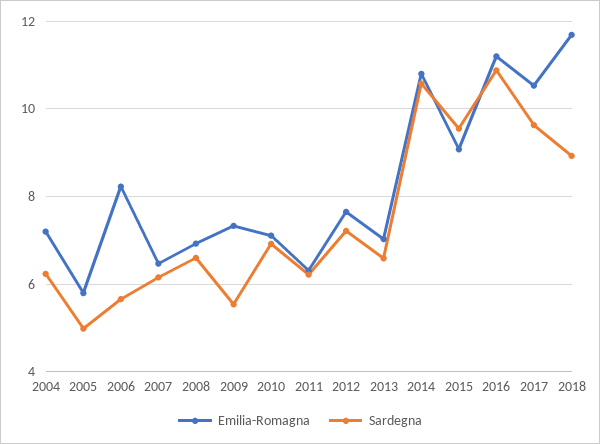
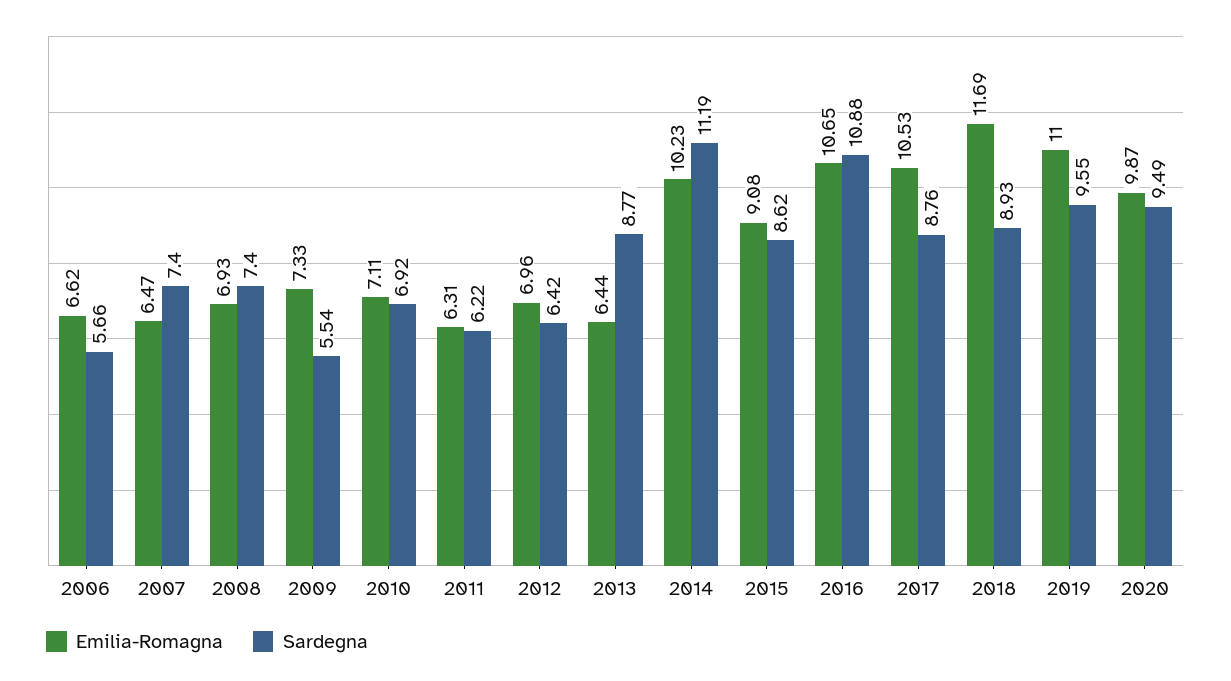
Emilia-Romagna, 2004: 7.2 -> none
Sardegna, 2004: 6.2 -> none
Emilia-Romagna, 2005: 5.8 -> none
Sardegna, 2005: 5 -> none
Emilia-Romagna, 2006: 8.2 -> 6.62
Sardegna, 2007: 6.2 -> 7.4
Sardegna, 2008: 6.6 -> 7.4
Emilia-Romagna, 2012: 7.6 -> 6.96
Sardegna, 2012: 7.2 -> 6.42
Emilia-Romagna, 2013: 7 -> 6.44
Sardegna, 2013: 6.6 -> 8.77
Emilia-Romagna, 2014: 10.8 -> 10.23
Sardegna, 2014: 10.6 -> 11.19
Sardegna, 2015: 9.6 -> 8.62
Emilia-Romagna, 2016: 11.2 -> 10.65
Sardegna, 2017: 9.6 -> 8.76
Emilia-Romagna, 2019: none -> 11
Sardegna, 2019: none -> 9.55
Emilia-Romagna, 2020: none -> 9.87
Sardegna, 2020: none -> 9.49

